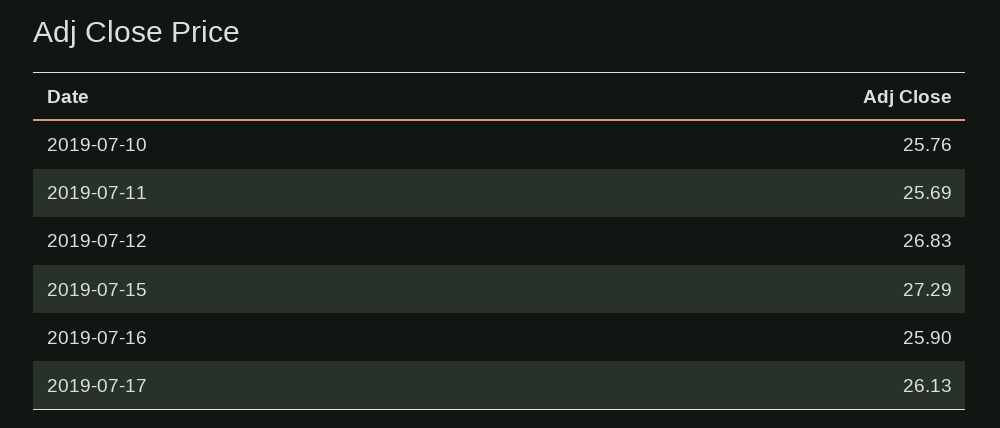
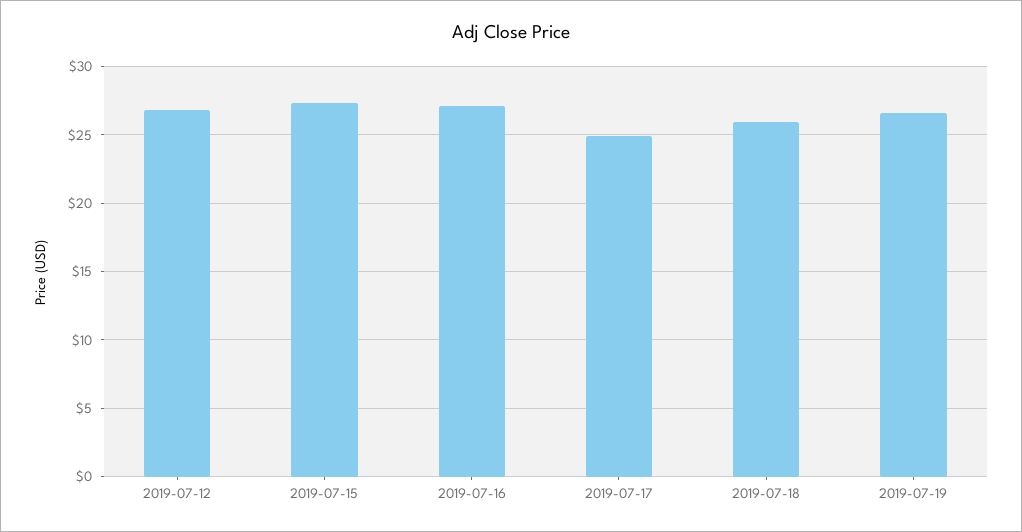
2019-07-10: 25.76 -> none
2019-07-11: 25.69 -> none
2019-07-16: 25.9 -> 27
2019-07-17: 26.13 -> 25
2019-07-18: none -> 26
2019-07-19: none -> 26.5

